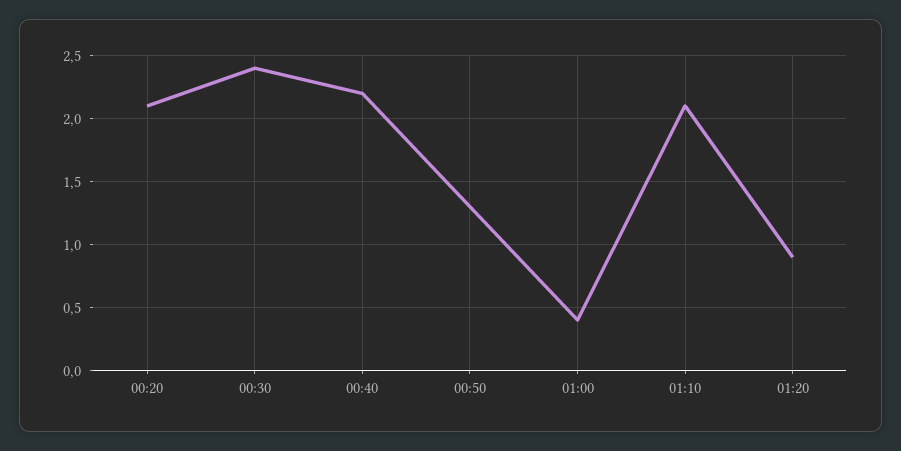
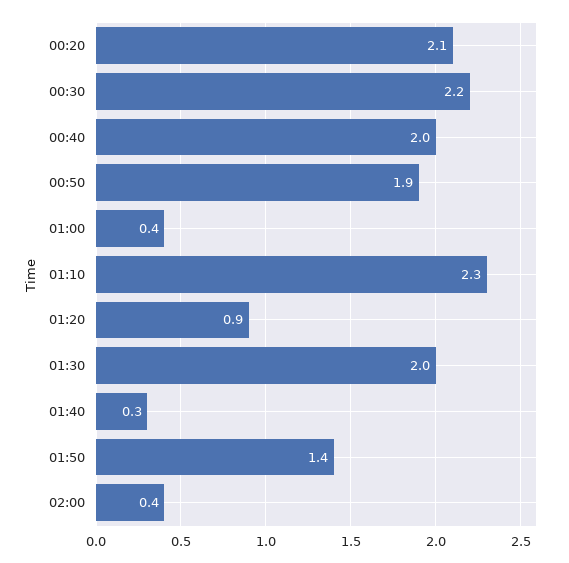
00:30: 2.4 -> 2.2
00:40: 2.2 -> 2
00:50: 1.3 -> 1.9
01:10: 2.1 -> 2.3
01:30: none -> 2
01:40: none -> 0.3
01:50: none -> 1.4
02:00: none -> 0.4

